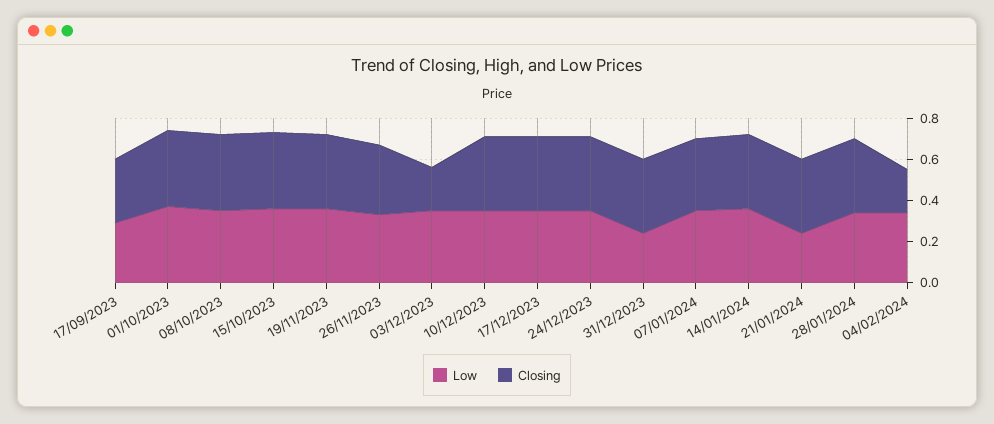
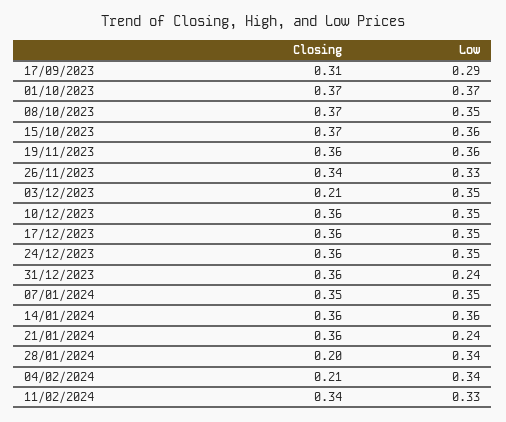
Closing, 28/01/2024: 0.35 -> 0.2
Closing, 11/02/2024: none -> 0.34
Low, 11/02/2024: none -> 0.33

